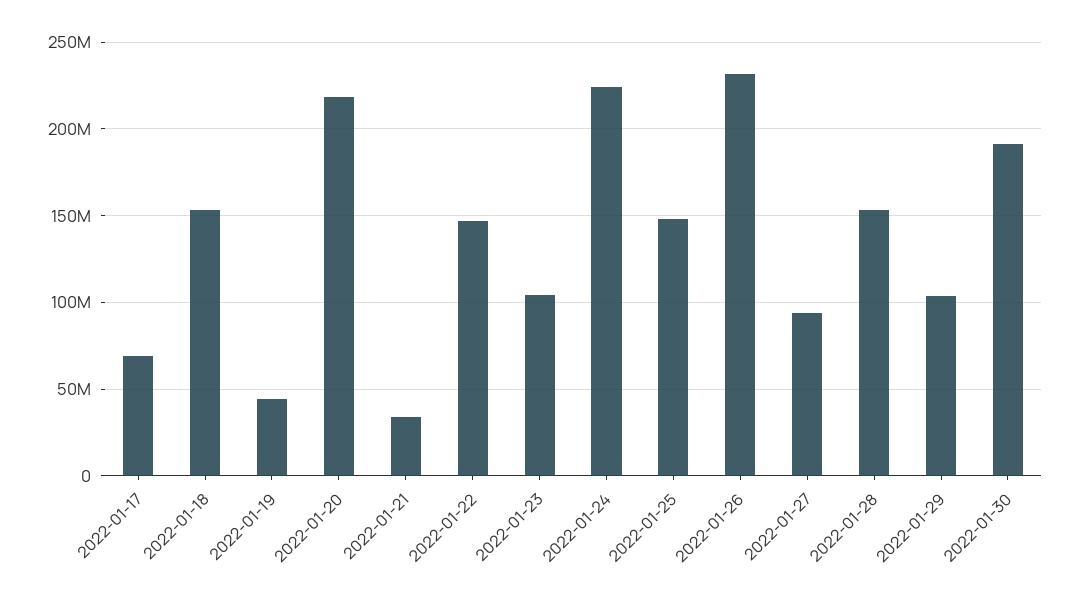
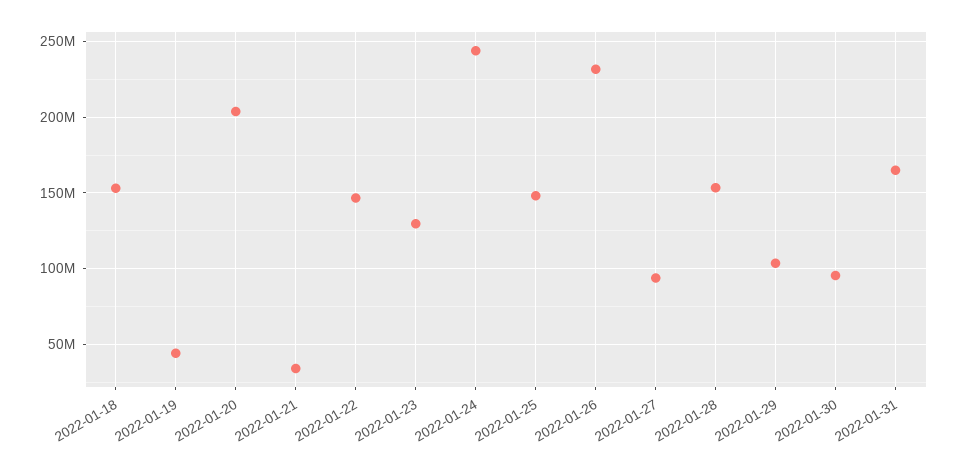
2022-01-17: 70000000 -> none
2022-01-20: 220000000 -> 205000000
2022-01-23: 105000000 -> 130000000
2022-01-24: 225000000 -> 245000000
2022-01-30: 190000000 -> 95000000
2022-01-31: none -> 165000000

